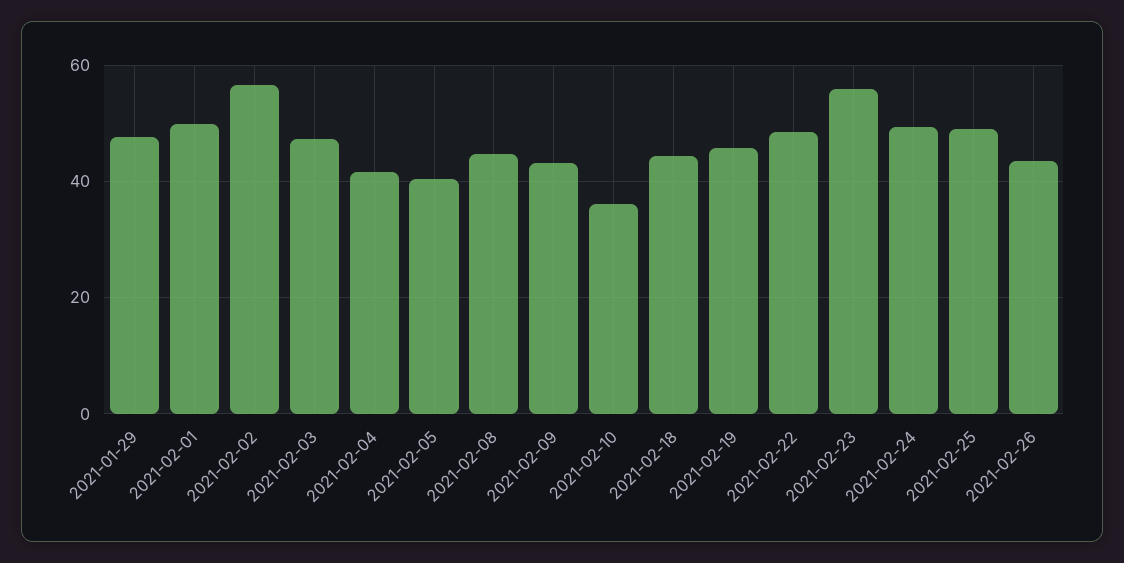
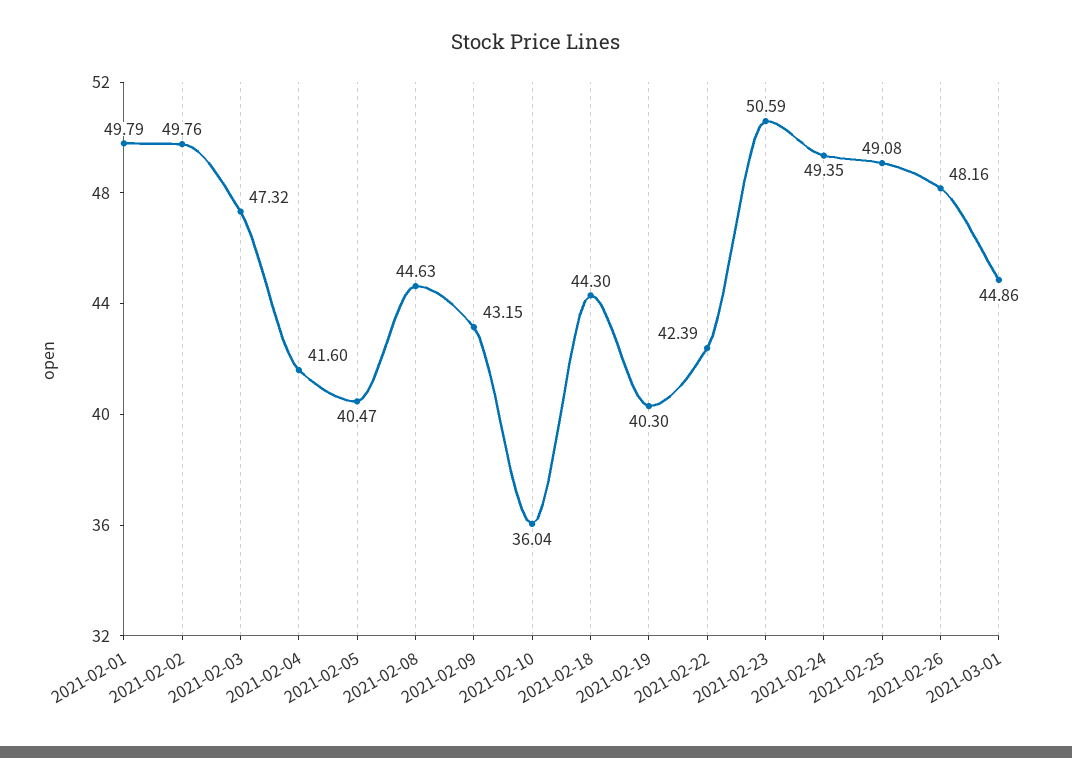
2021-01-29: 48 -> none
2021-02-02: 56 -> 49.76
2021-02-19: 46 -> 40.3
2021-02-22: 48 -> 42.39
2021-02-23: 56 -> 50.59
2021-02-26: 44 -> 48.16
2021-03-01: none -> 44.86

